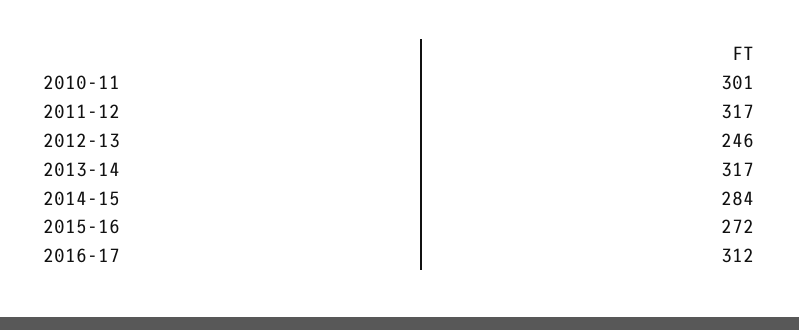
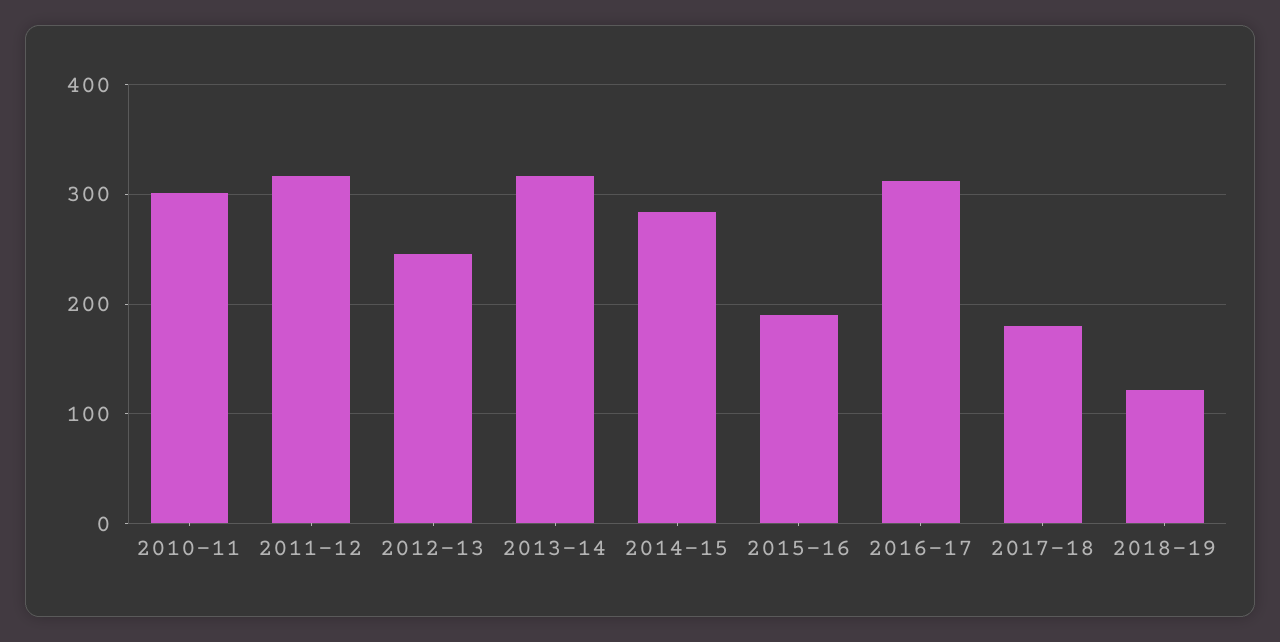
2015-16: 272 -> 190
2017-18: none -> 180
2018-19: none -> 120

